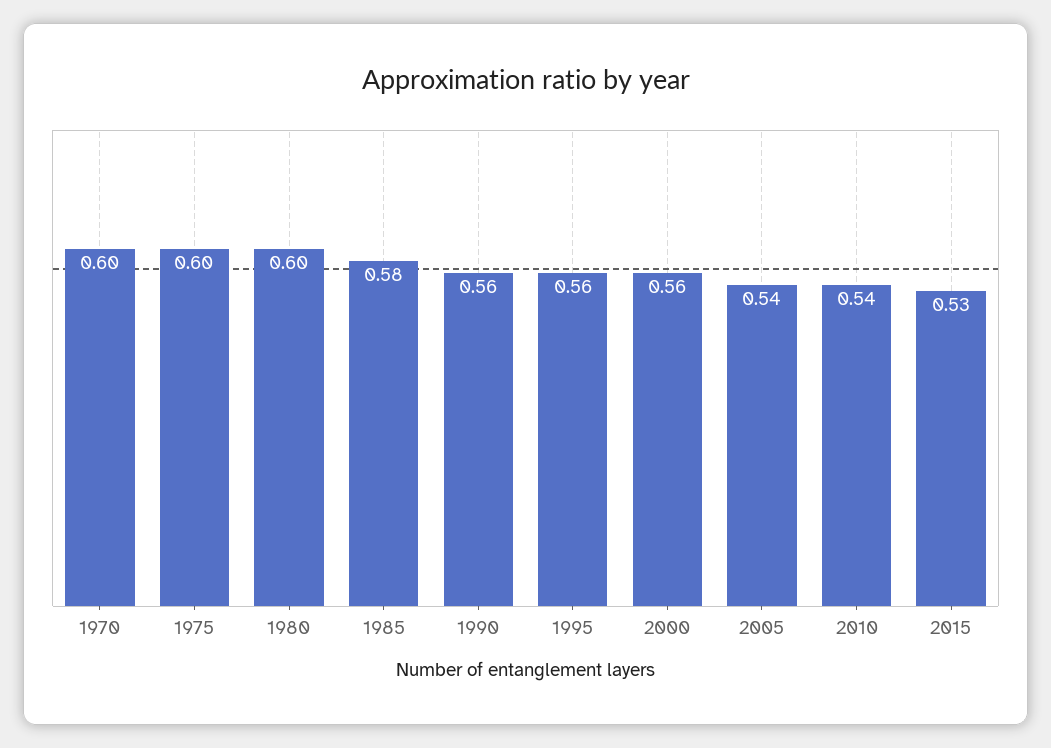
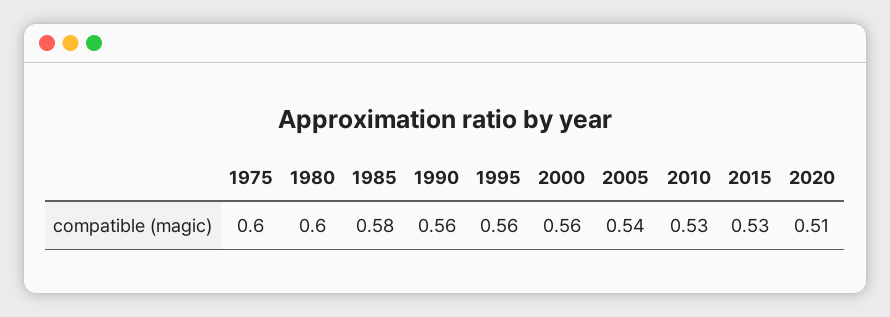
1970: 0.6 -> none
2010: 0.54 -> 0.53
2020: none -> 0.51

